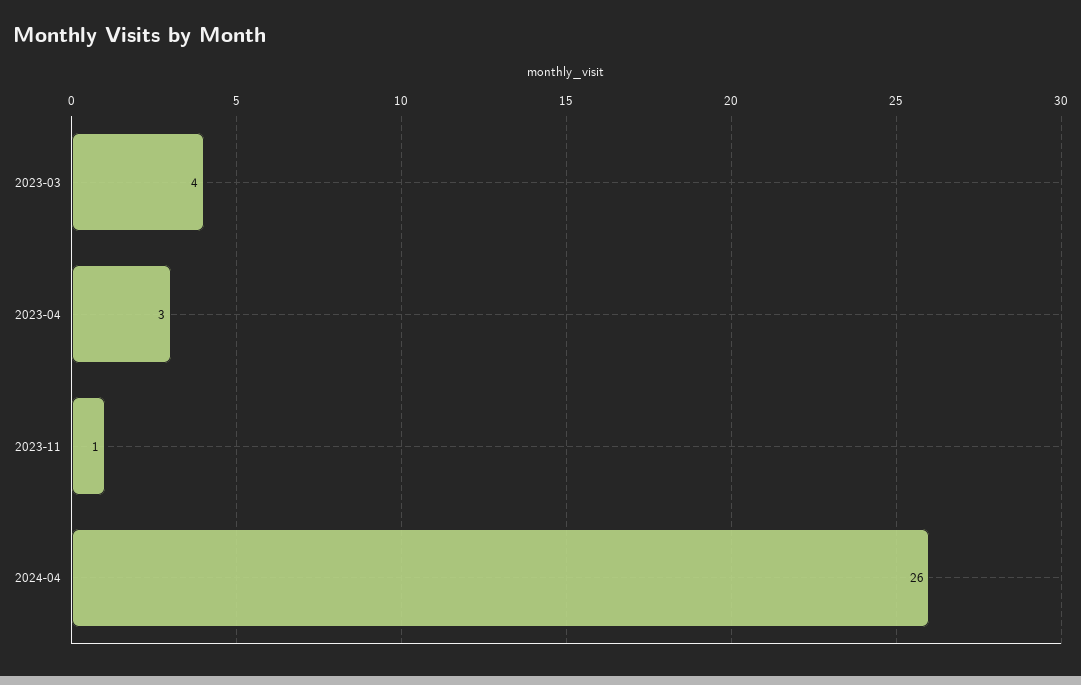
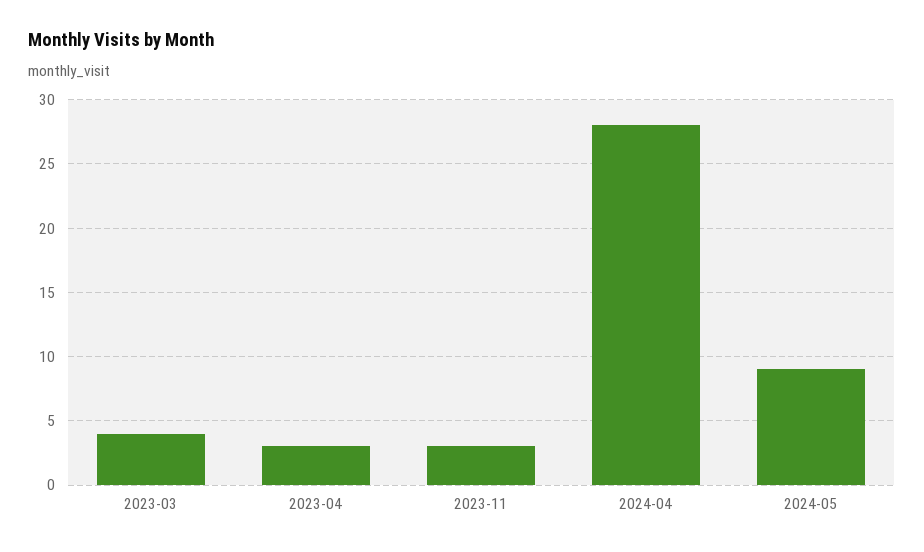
2023-11: 1 -> 3
2024-04: 26 -> 28
2024-05: none -> 9

